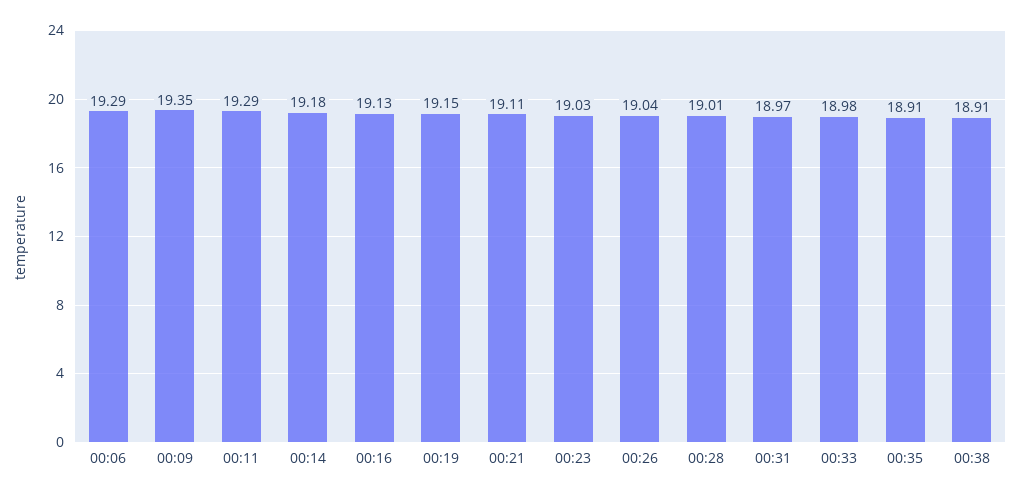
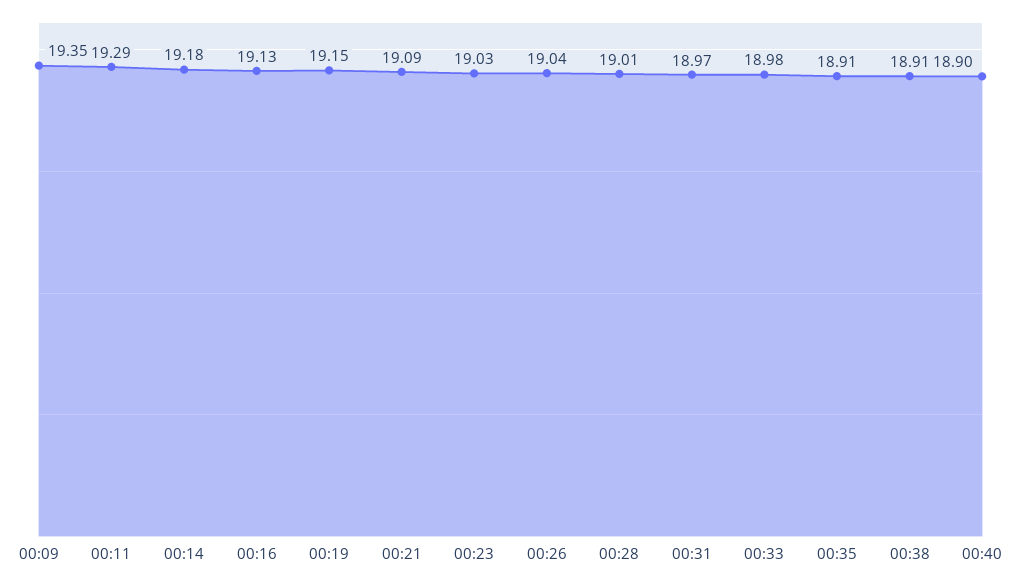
00:06: 19.29 -> none
00:21: 19.11 -> 19.09
00:40: none -> 18.9

